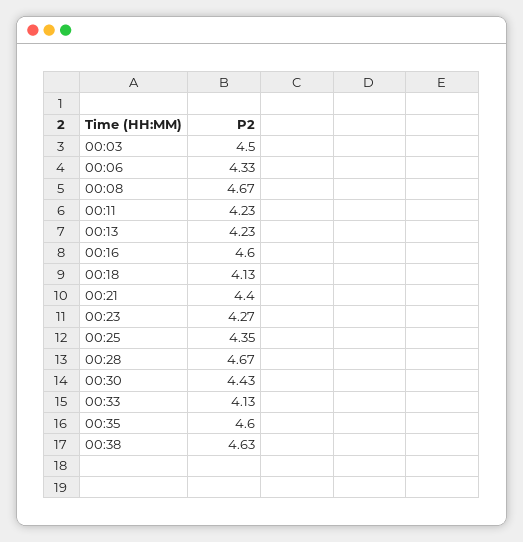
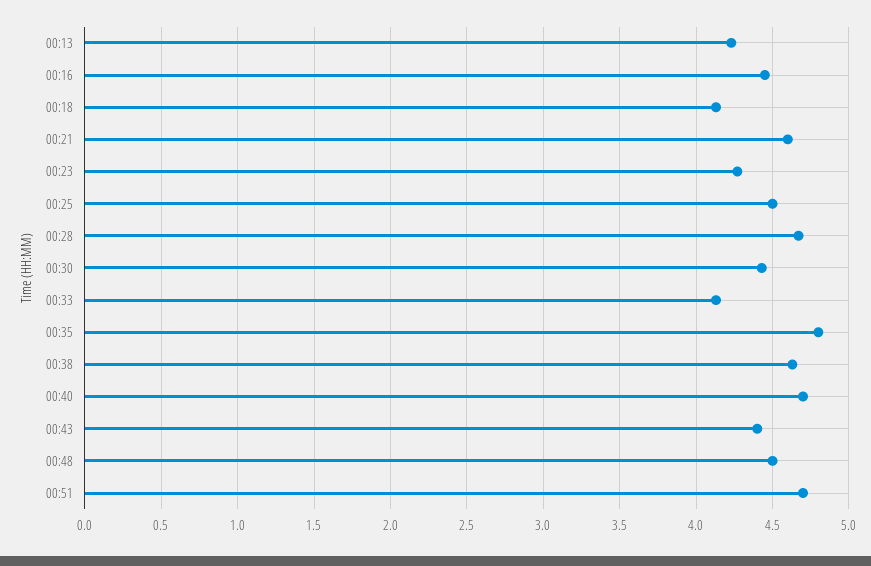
00:03: 4.5 -> none
00:06: 4.33 -> none
00:08: 4.67 -> none
00:11: 4.23 -> none
00:16: 4.6 -> 4.45
00:21: 4.4 -> 4.6
00:25: 4.35 -> 4.5
00:35: 4.6 -> 4.8
00:40: none -> 4.7
00:43: none -> 4.4
00:48: none -> 4.5
00:51: none -> 4.7

